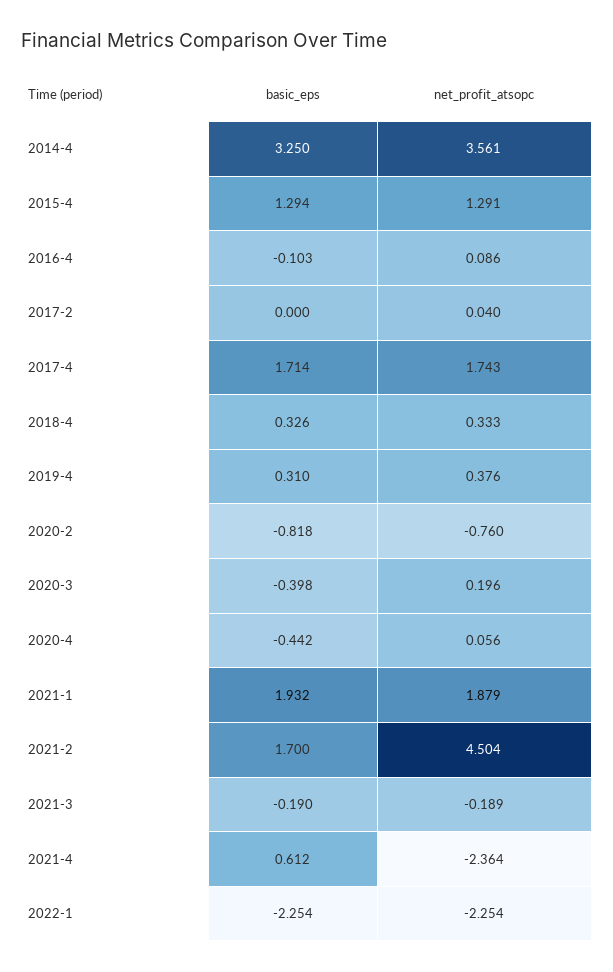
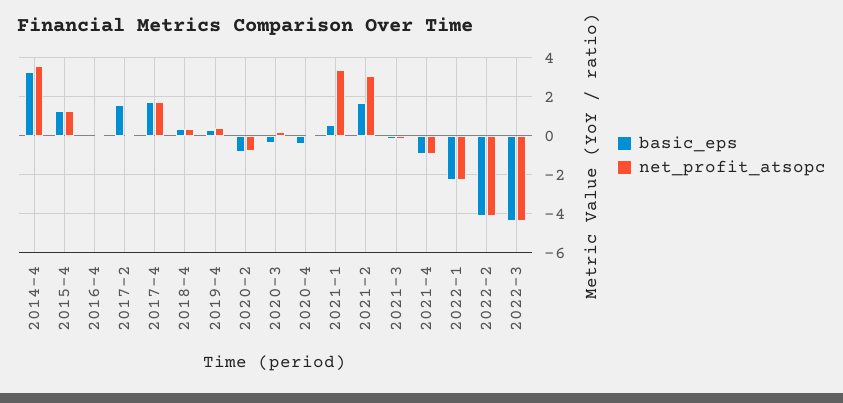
basic_eps, 2017-2: 0 -> 1.5
basic_eps, 2021-1: 1.932 -> 0.5
net_profit_atsopc, 2021-1: 1.879 -> 3.5
net_profit_atsopc, 2021-2: 4.504 -> 3
basic_eps, 2021-4: 0.612 -> -1
net_profit_atsopc, 2021-4: -2.364 -> -1
basic_eps, 2022-2: none -> -4
net_profit_atsopc, 2022-2: none -> -4
basic_eps, 2022-3: none -> -4.5
net_profit_atsopc, 2022-3: none -> -4.5

